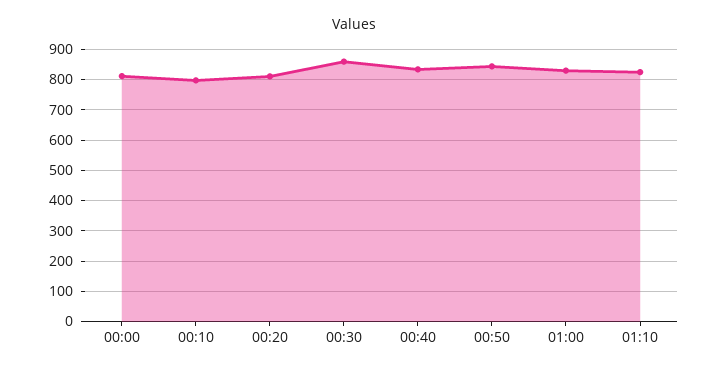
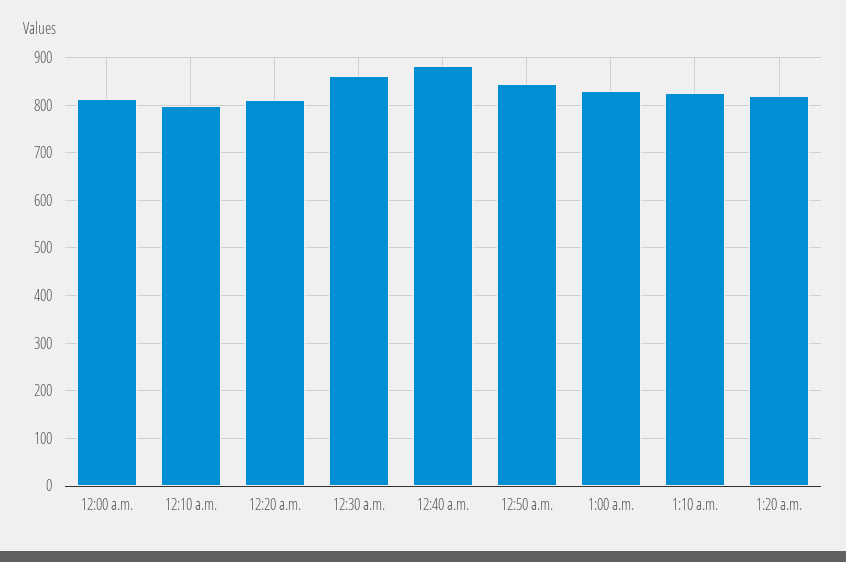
00:40: 840 -> 880
1:20 a.m.: none -> 820

